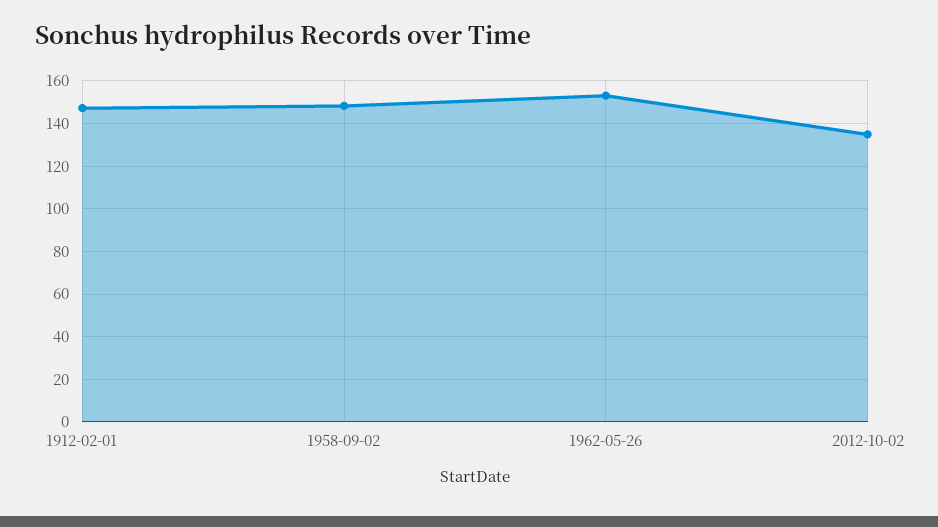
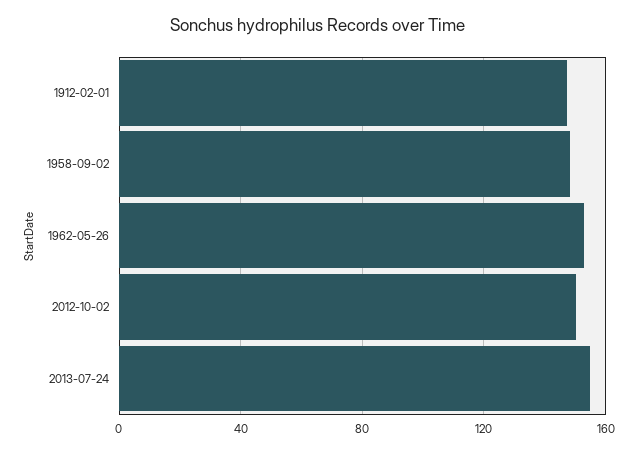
2012-10-02: 135 -> 150
2013-07-24: none -> 155

